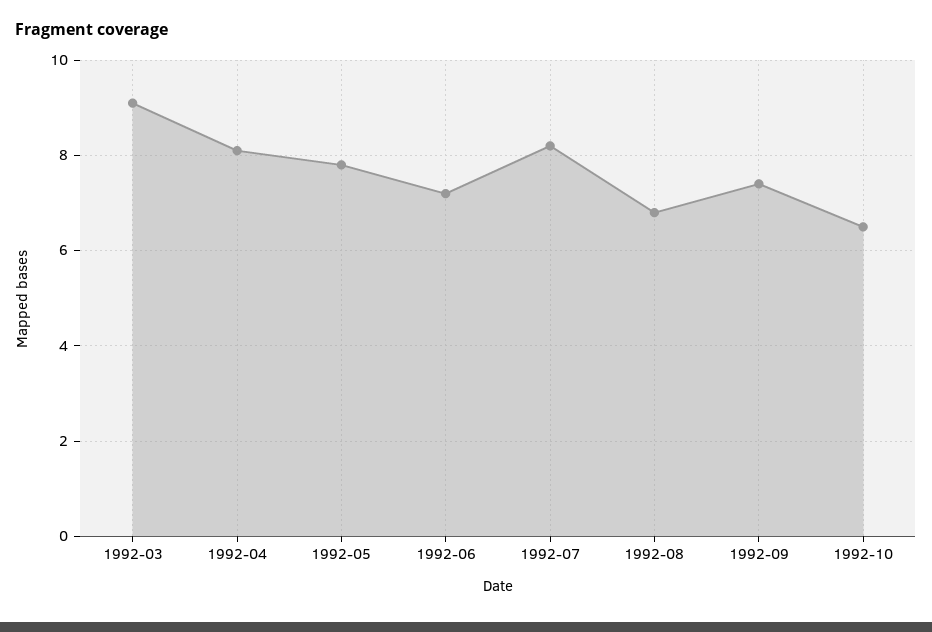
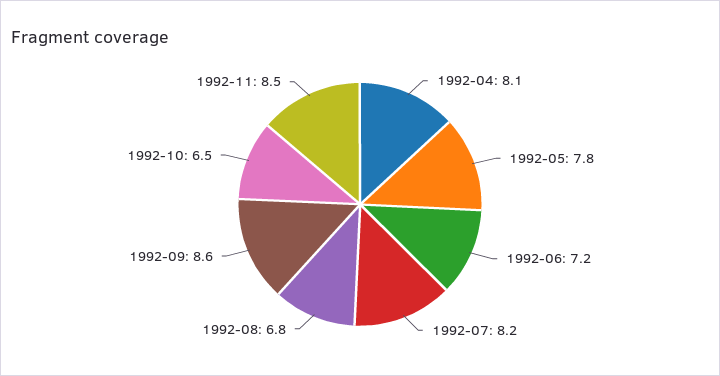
1992-03: 9 -> none
1992-09: 7.5 -> 8.6
1992-11: none -> 8.5

